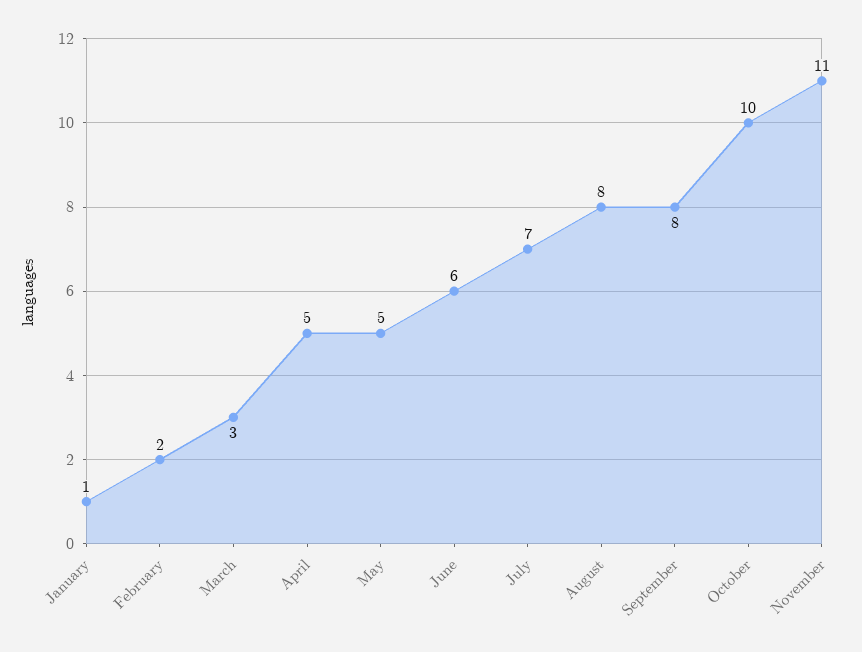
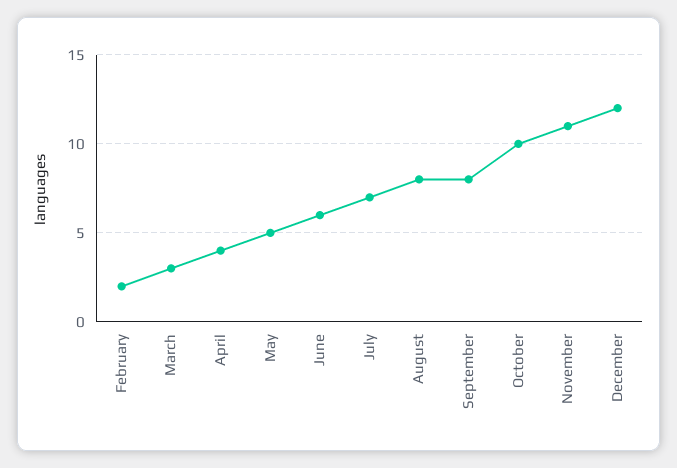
January: 1 -> none
April: 5 -> 4
December: none -> 12

